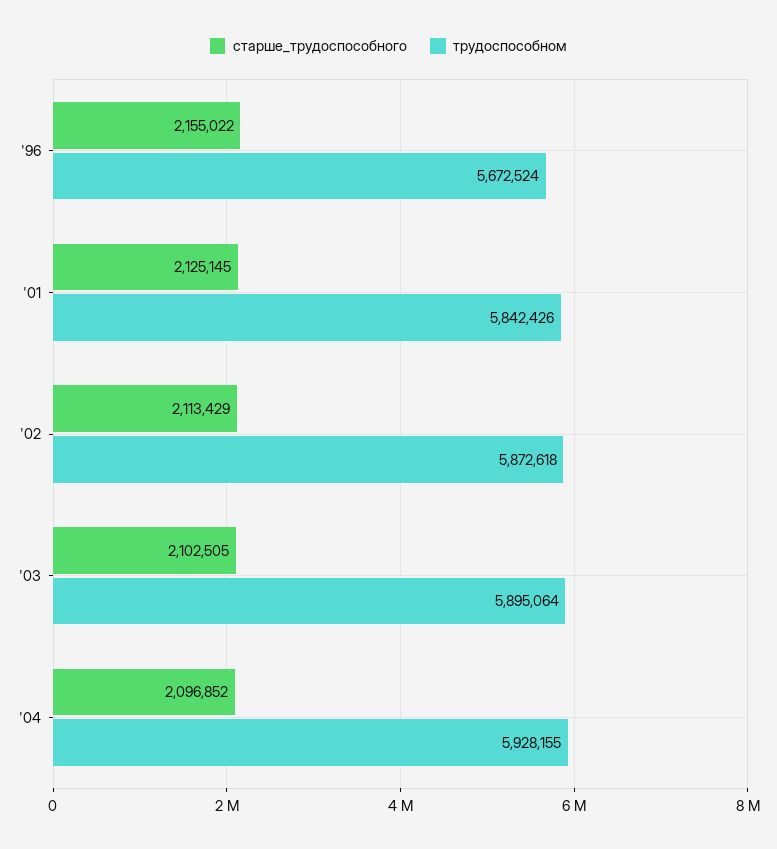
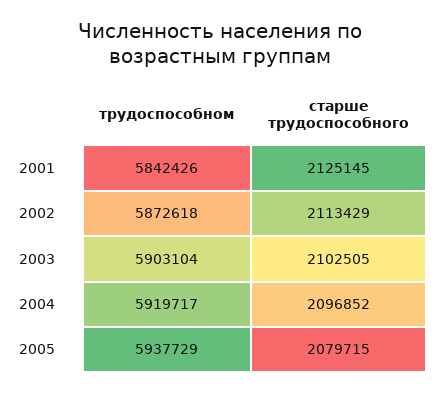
старше_трудоспособного, '96: 2155022 -> none
трудоспособном, '96: 5672524 -> none
трудоспособном, '03: 5895064 -> 5903104
трудоспособном, '04: 5928155 -> 5919717
трудоспособном, 2005: none -> 5937729
старше_трудоспособного, 2005: none -> 2079715

